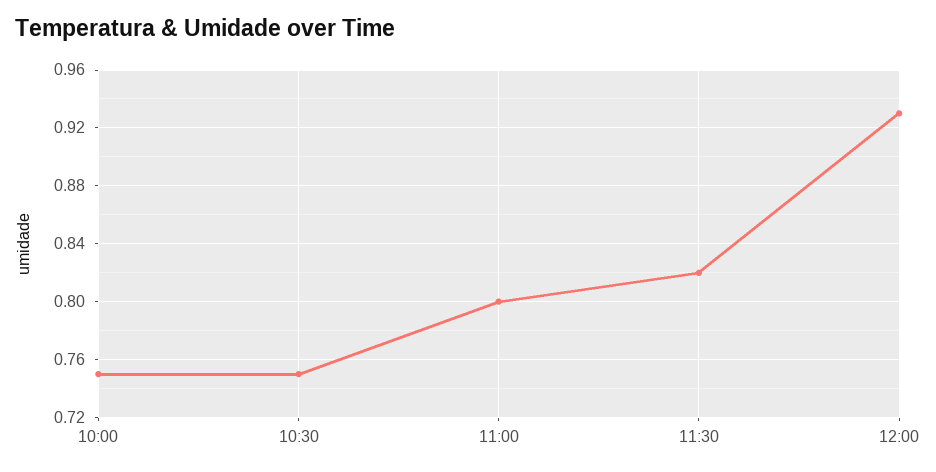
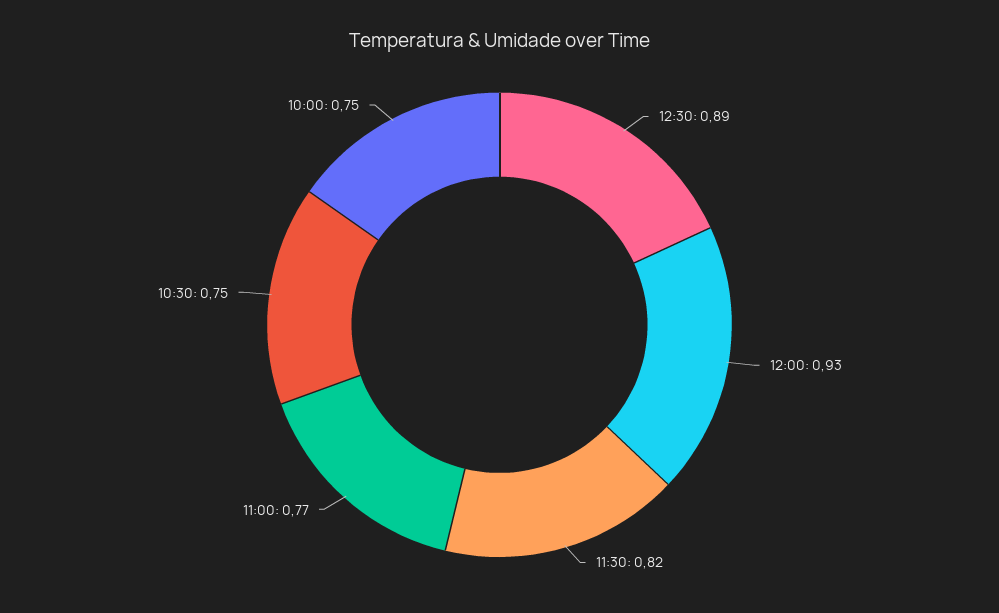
11:00: 0.8 -> 0.77
12:30: none -> 0.89

